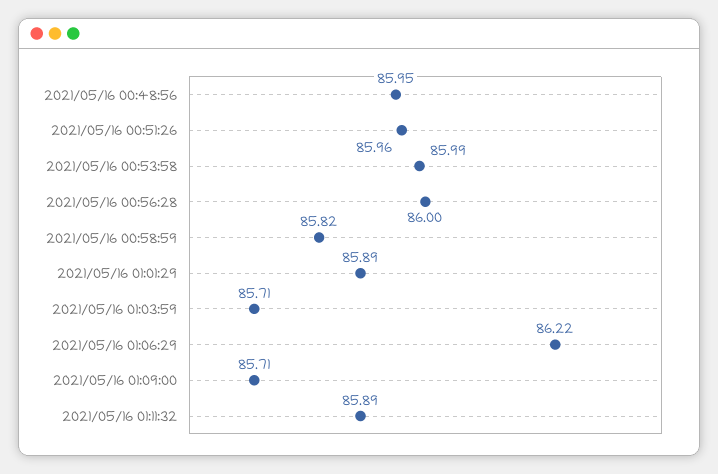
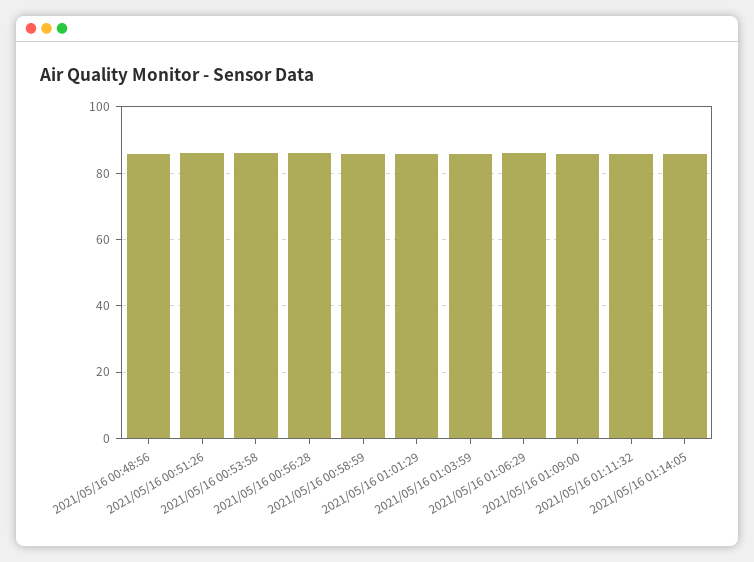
2021/05/16 01:14:05: none -> 86

